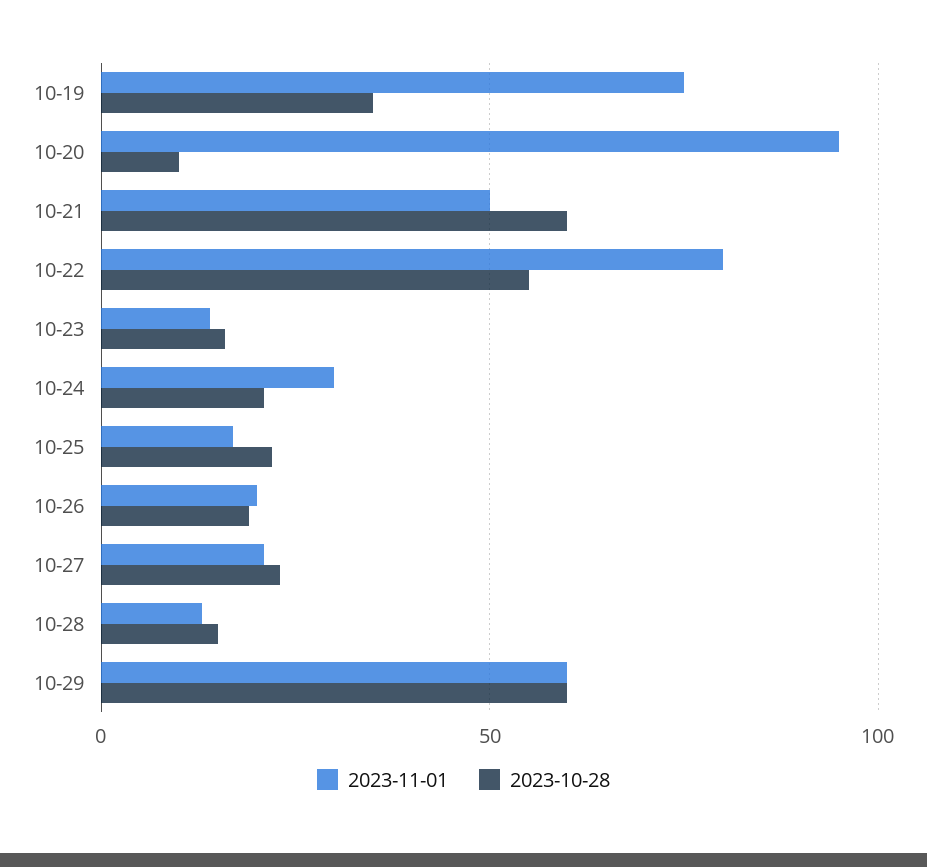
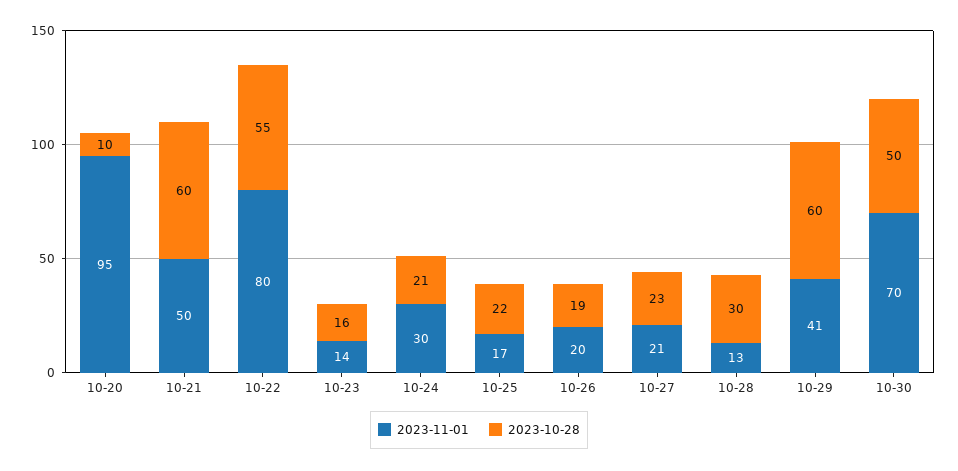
2023-11-01, 10-19: 75 -> none
2023-10-28, 10-19: 35 -> none
2023-10-28, 10-28: 15 -> 30
2023-11-01, 10-29: 60 -> 41
2023-11-01, 10-30: none -> 70
2023-10-28, 10-30: none -> 50

